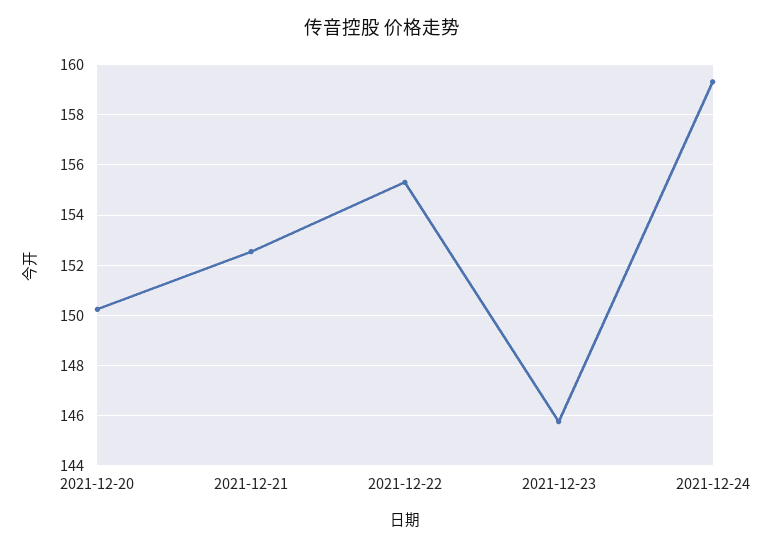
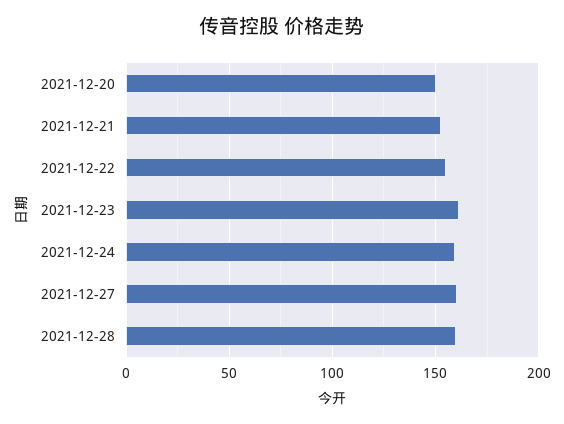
2021-12-23: 145.75 -> 160
2021-12-27: none -> 160
2021-12-28: none -> 160

